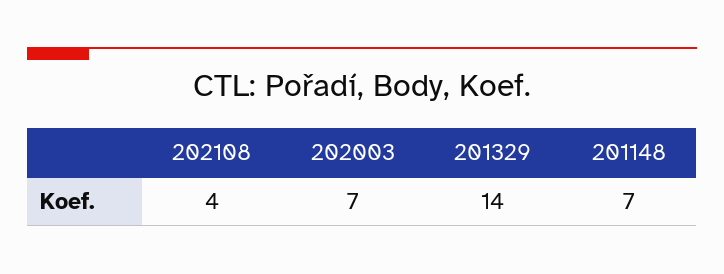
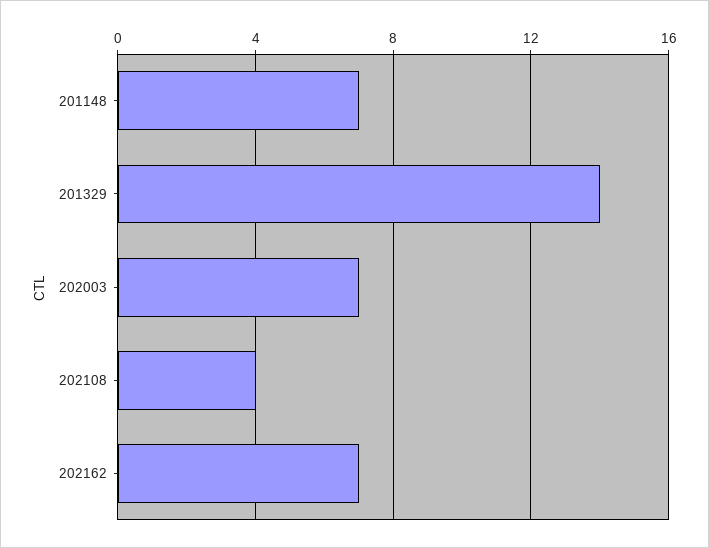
202162: none -> 7

